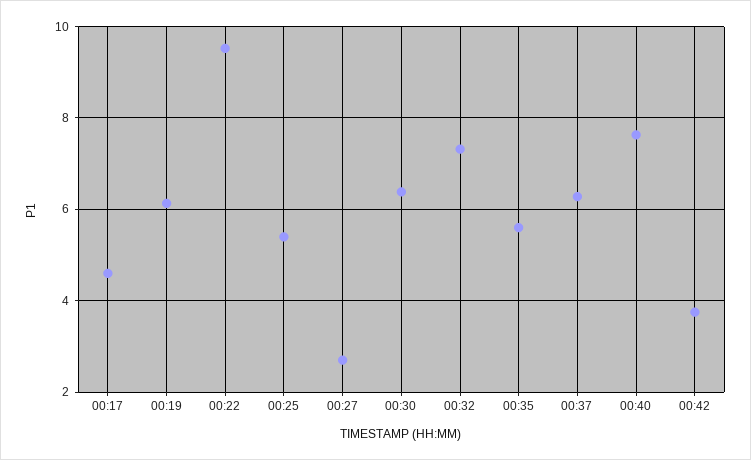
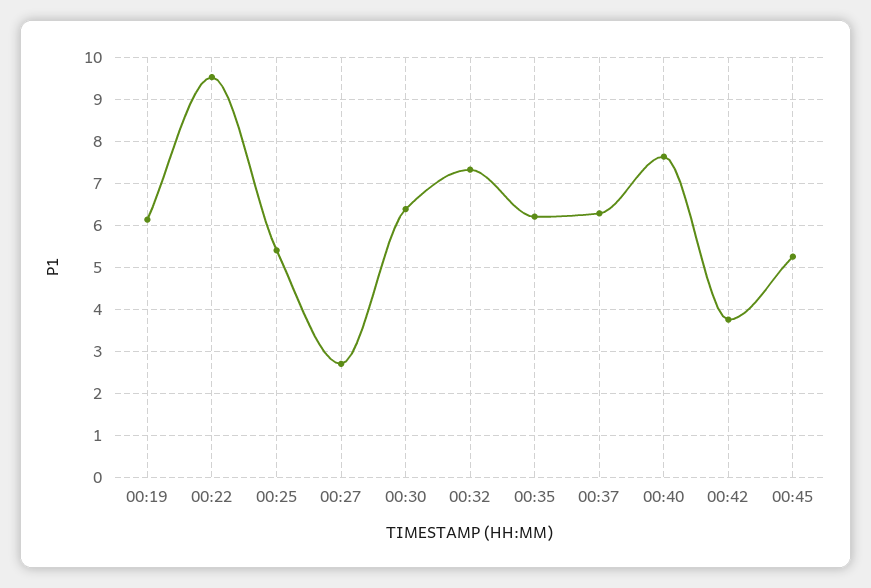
00:17: 4.6 -> none
00:35: 5.6 -> 6.2
00:45: none -> 5.2

